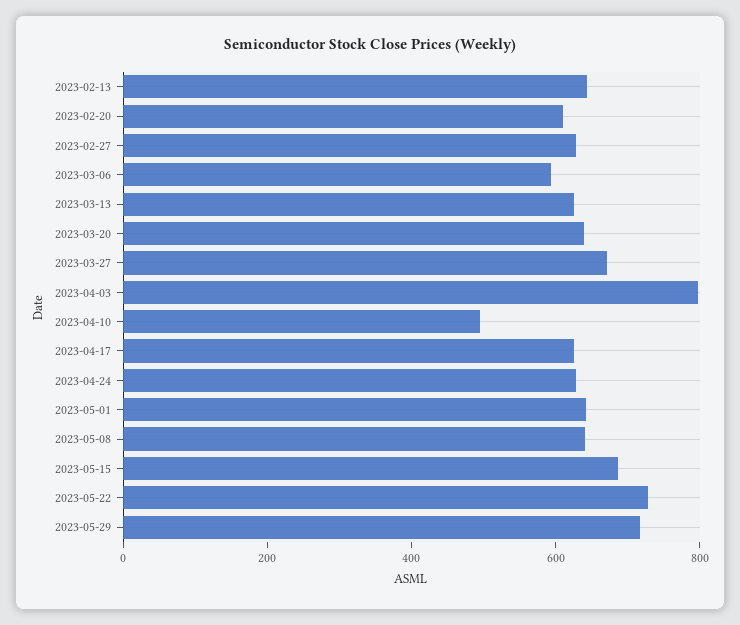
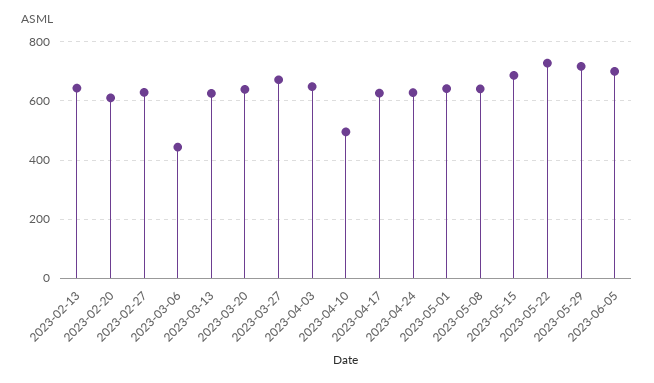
2023-03-06: 600 -> 450
2023-04-03: 800 -> 650
2023-06-05: none -> 700

